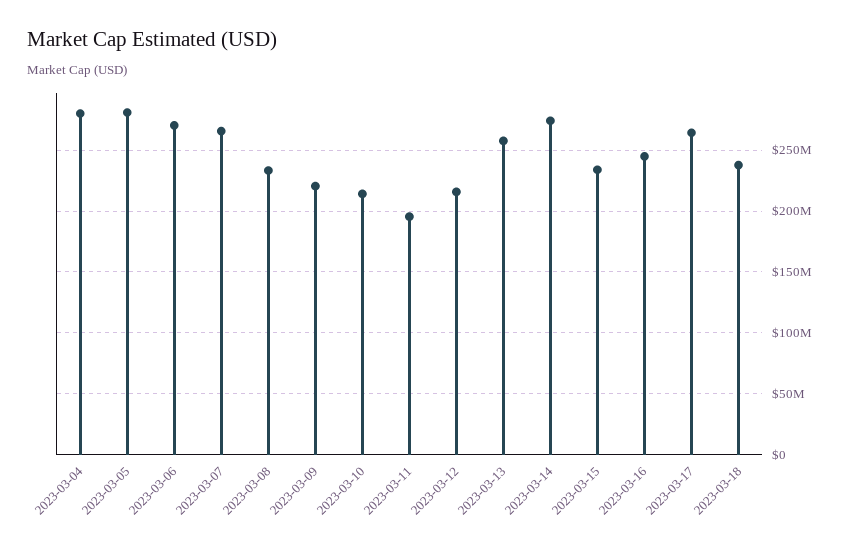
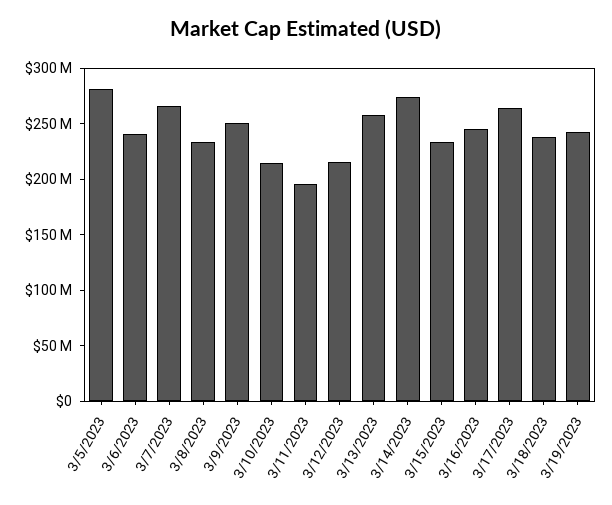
2023-03-04: 280000000 -> none
2023-03-06: 270000000 -> 240000000
2023-03-09: 220000000 -> 250000000
3/19/2023: none -> 240000000

